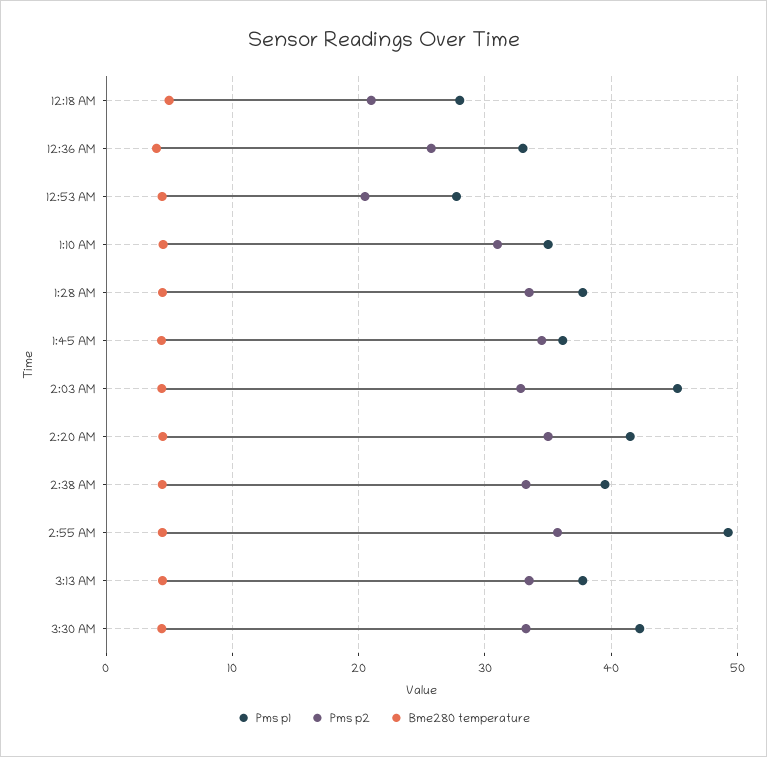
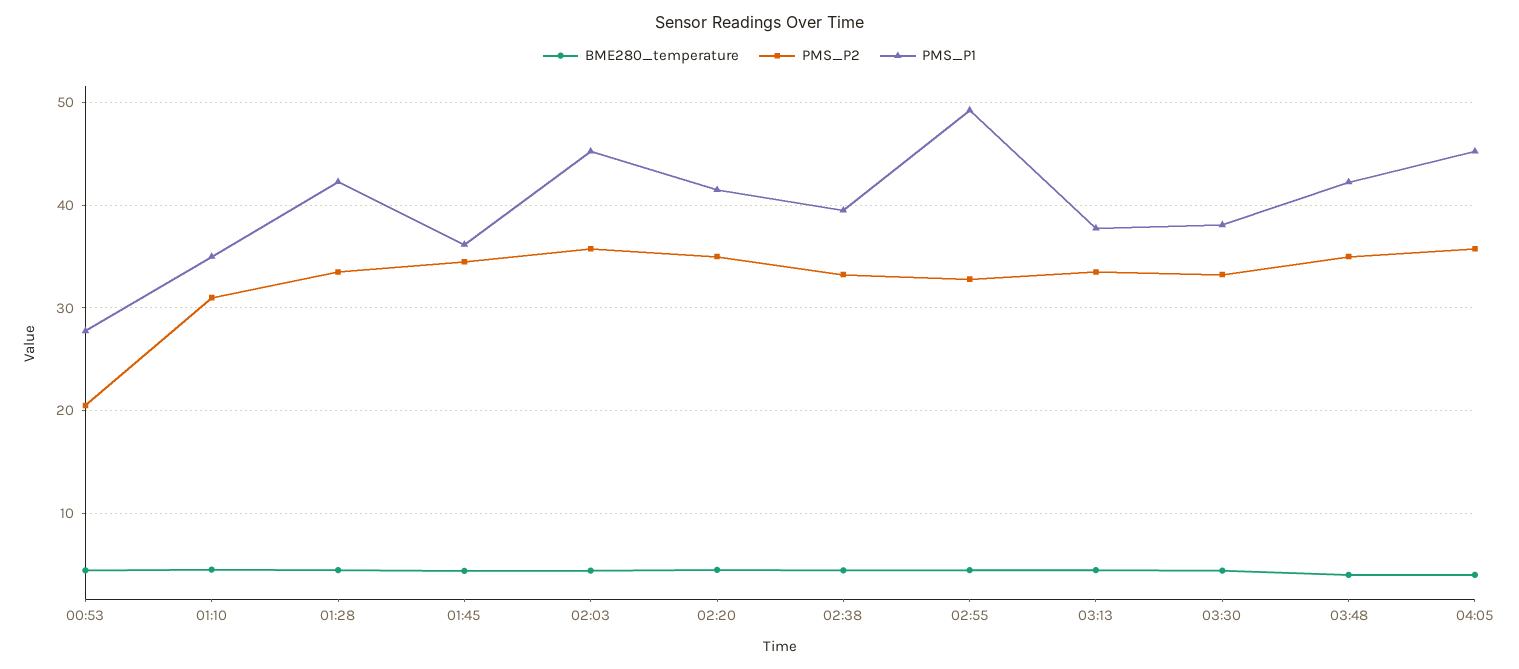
Pms p1, 12:18 AM: 28 -> none
Pms p2, 12:18 AM: 21 -> none
Bme280 temperature, 12:18 AM: 5 -> none
Pms p1, 12:36 AM: 33 -> none
Pms p2, 12:36 AM: 26 -> none
Bme280 temperature, 12:36 AM: 4 -> none
Pms p1, 1:28 AM: 38 -> 42
Pms p2, 2:03 AM: 33 -> 36
Pms p2, 2:55 AM: 36 -> 33
Pms p1, 3:30 AM: 42 -> 38
Bme280 temperature, 03:48: none -> 4
Pms p2, 03:48: none -> 35
Pms p1, 03:48: none -> 42
Bme280 temperature, 04:05: none -> 4
Pms p2, 04:05: none -> 36
Pms p1, 04:05: none -> 45

